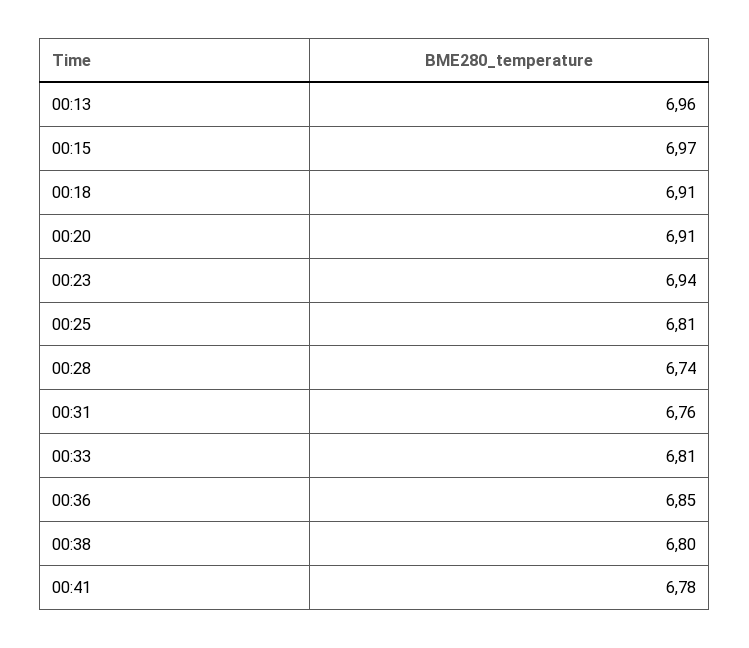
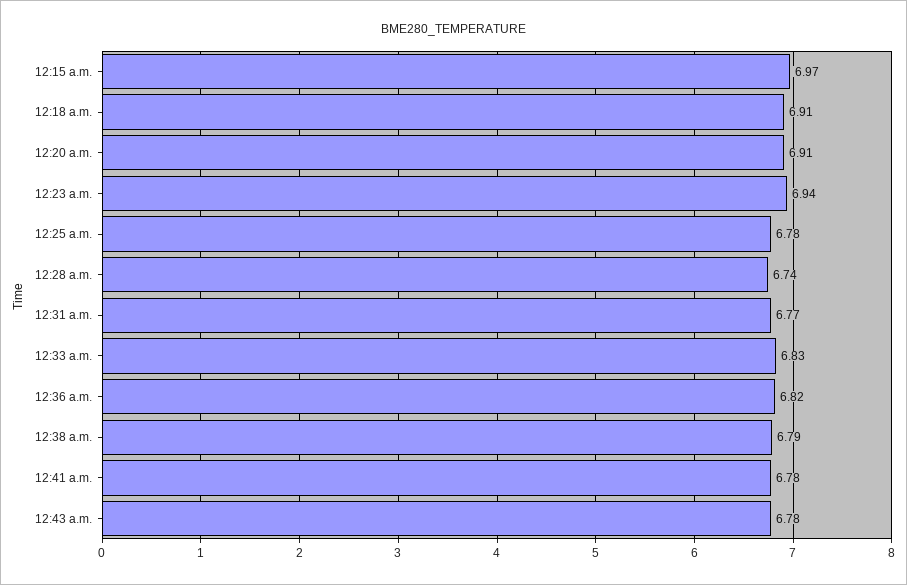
00:13: 6.96 -> none
00:25: 6.81 -> 6.78
00:31: 6.76 -> 6.77
00:33: 6.81 -> 6.83
00:36: 6.85 -> 6.82
00:38: 6.8 -> 6.79
12:43 a.m.: none -> 6.78

